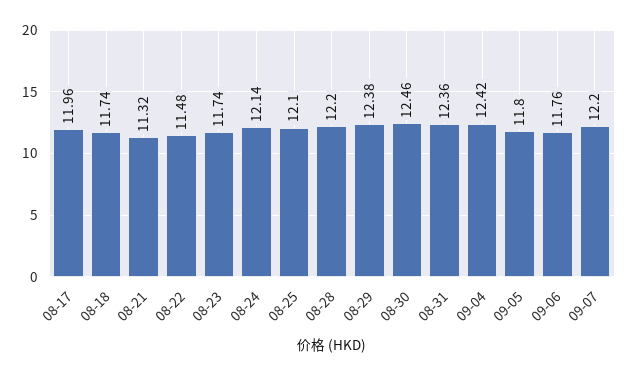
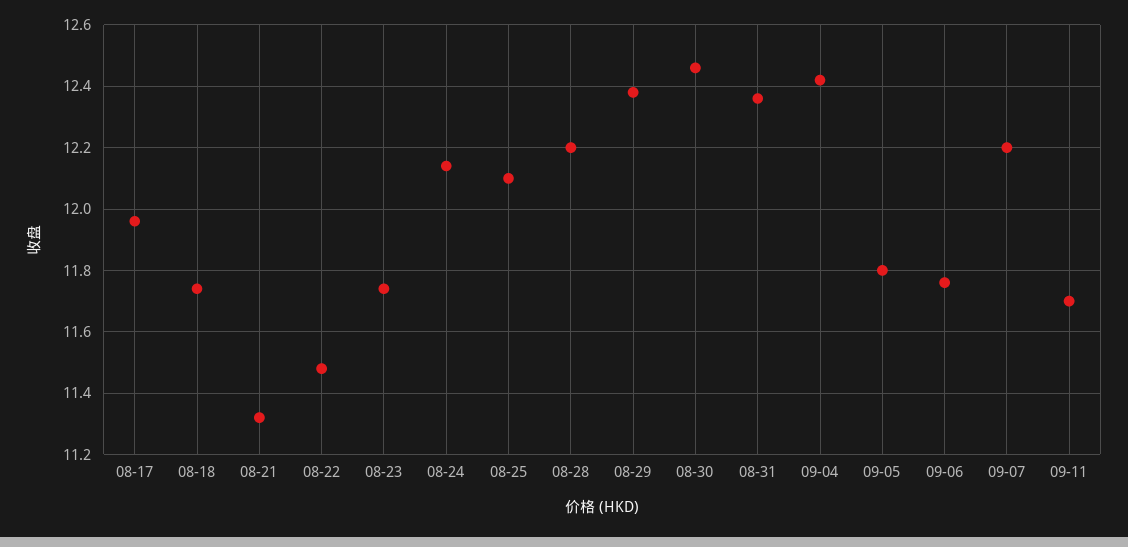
09-11: none -> 11.7

